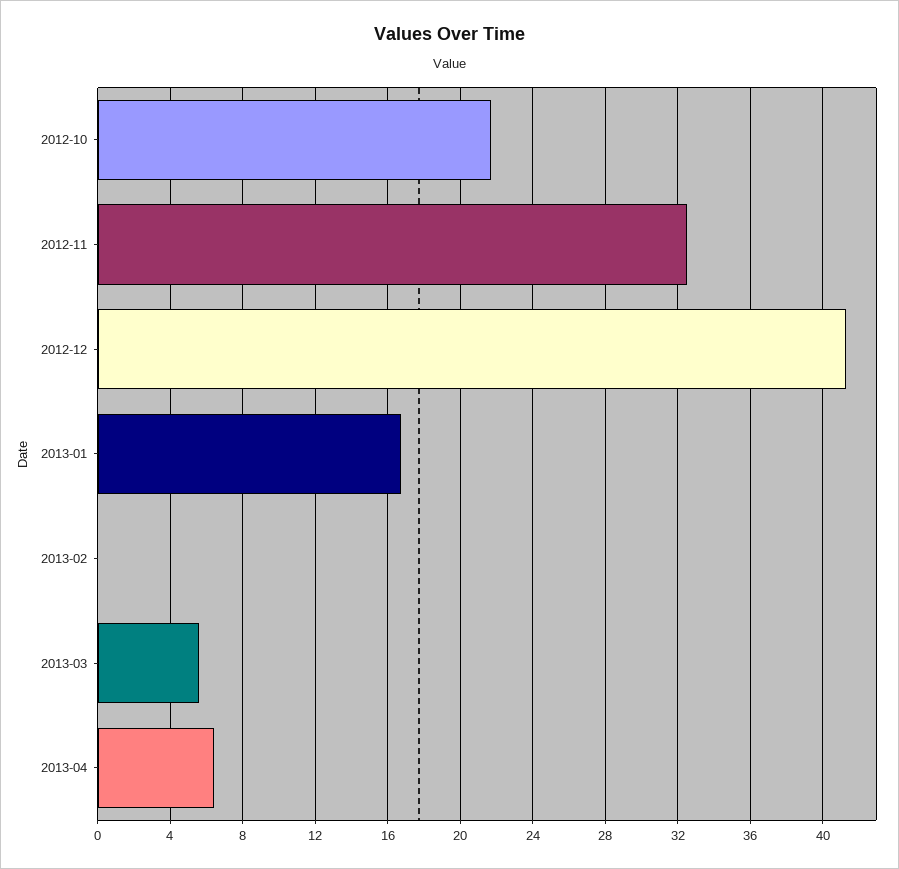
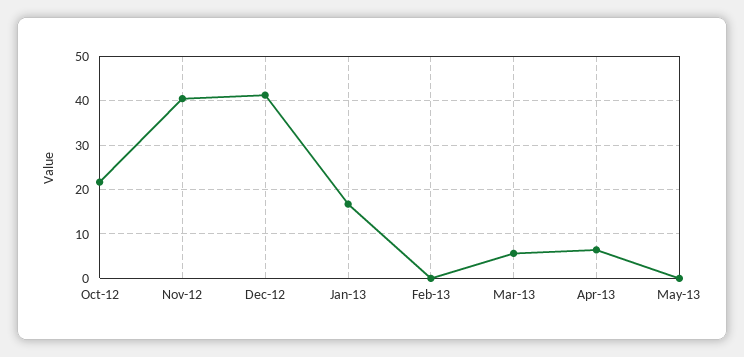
2012-11: 32.5 -> 40
May-13: none -> 0

